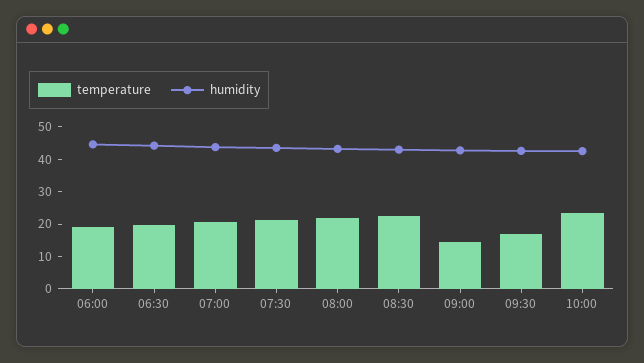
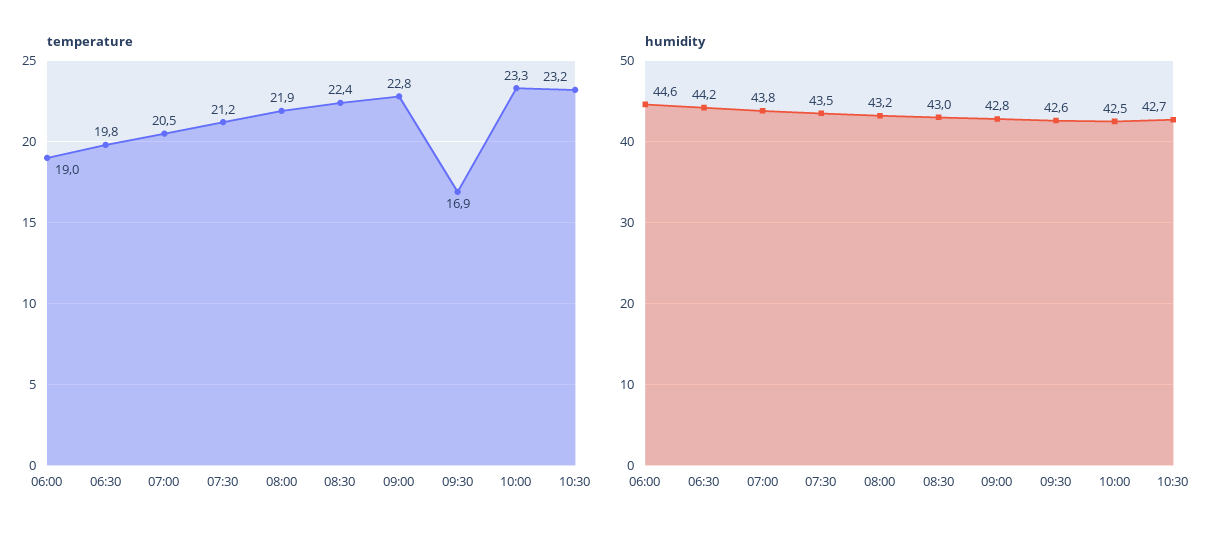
temperature, 09:00: 15 -> 22.8
temperature, 10:30: none -> 23.2
humidity, 10:30: none -> 42.7

